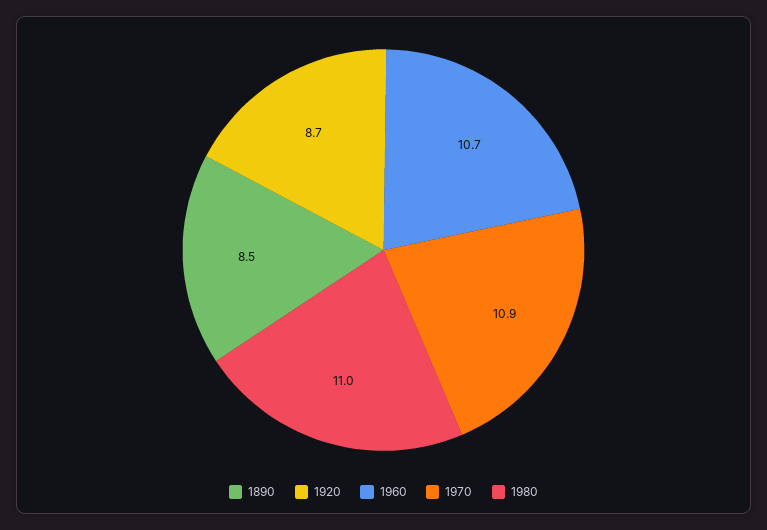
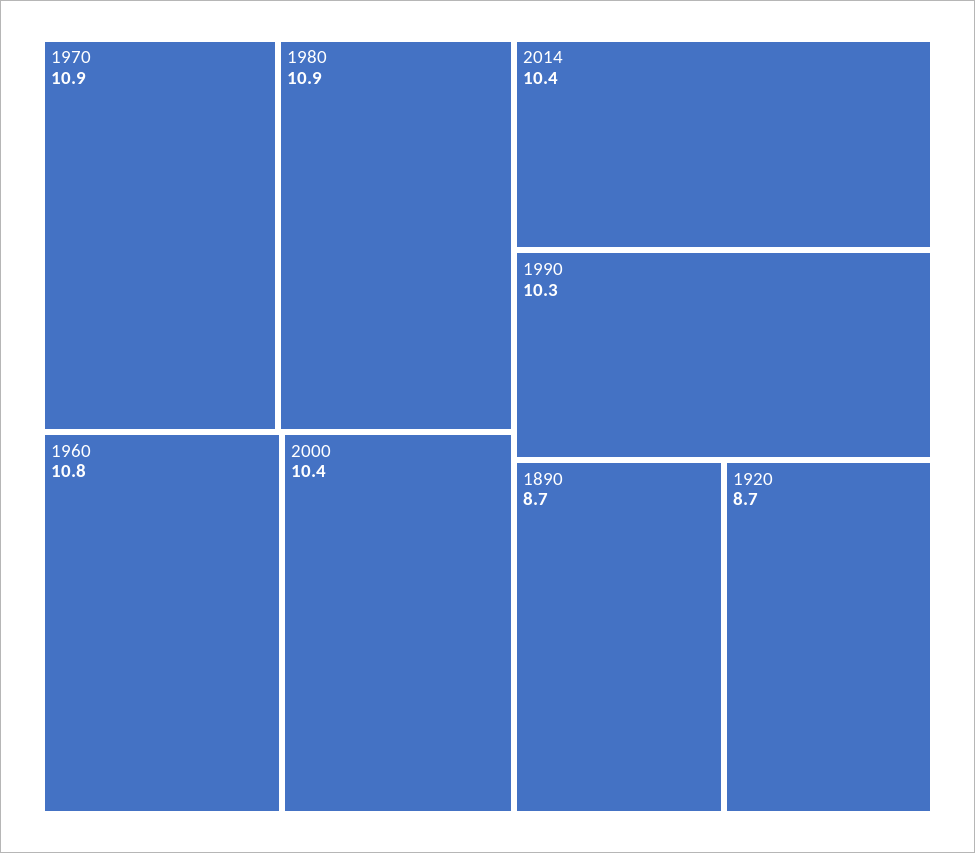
1890: 8.5 -> 8.7
1960: 10.7 -> 10.8
1980: 11 -> 10.9
2000: none -> 10.4
2014: none -> 10.4
1990: none -> 10.3

